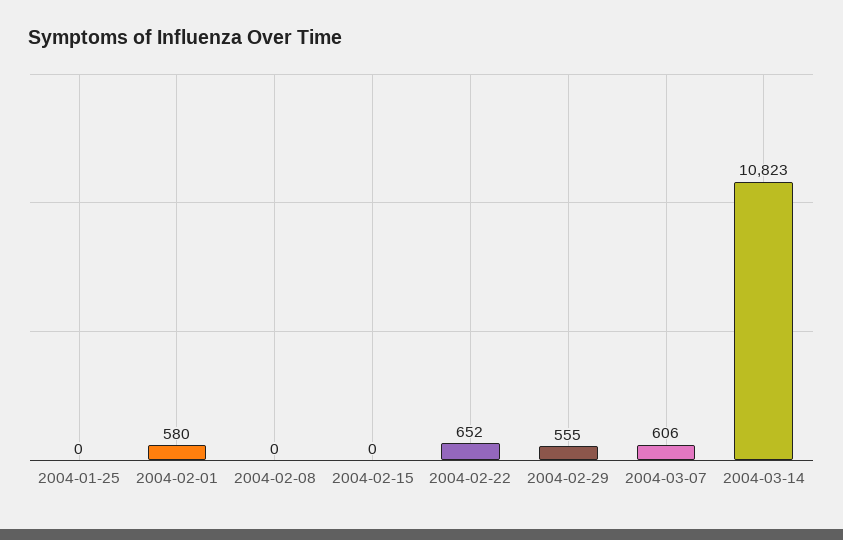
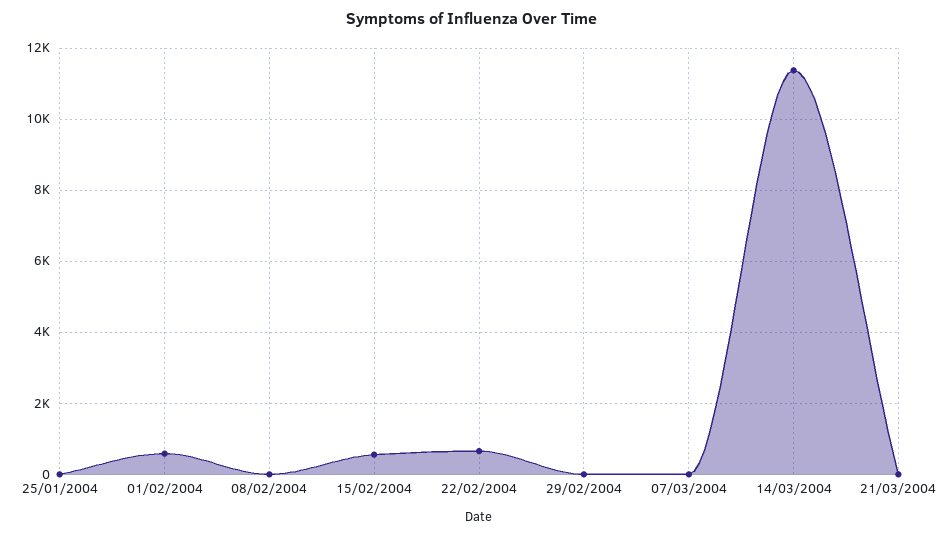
2004-02-15: 0 -> 600
2004-02-29: 555 -> 0
2004-03-07: 606 -> 0
2004-03-14: 10823 -> 11400
21/03/2004: none -> 0

